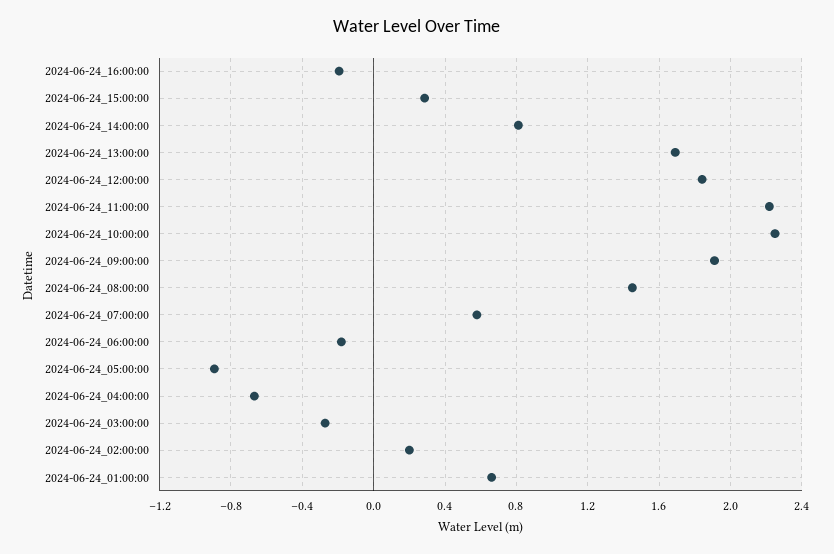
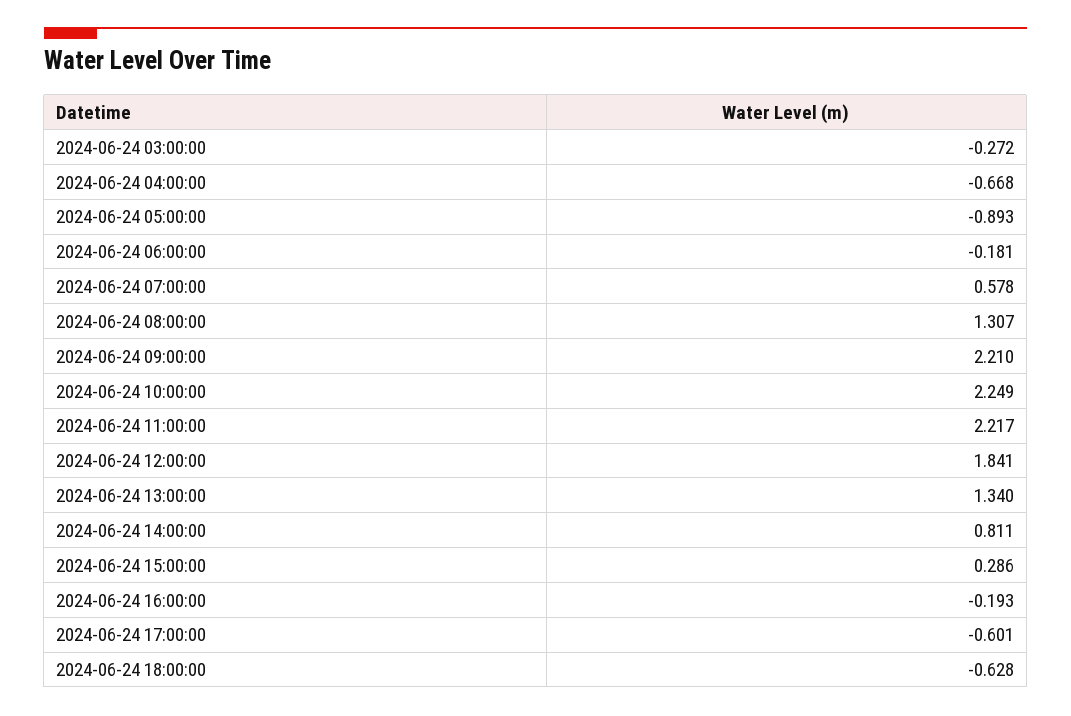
2024-06-24_13:00:00: 1.7 -> 1.34
2024-06-24_09:00:00: 1.9 -> 2.21
2024-06-24_08:00:00: 1.45 -> 1.307
2024-06-24_02:00:00: 0.2 -> none
2024-06-24_01:00:00: 0.65 -> none
2024-06-24 17:00:00: none -> -0.601
2024-06-24 18:00:00: none -> -0.628

